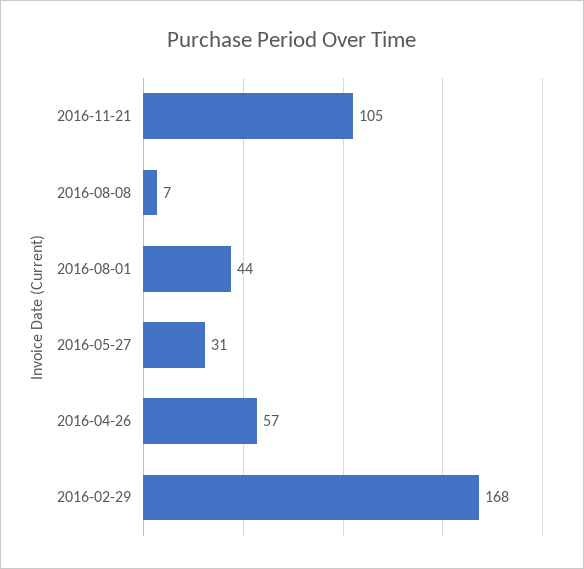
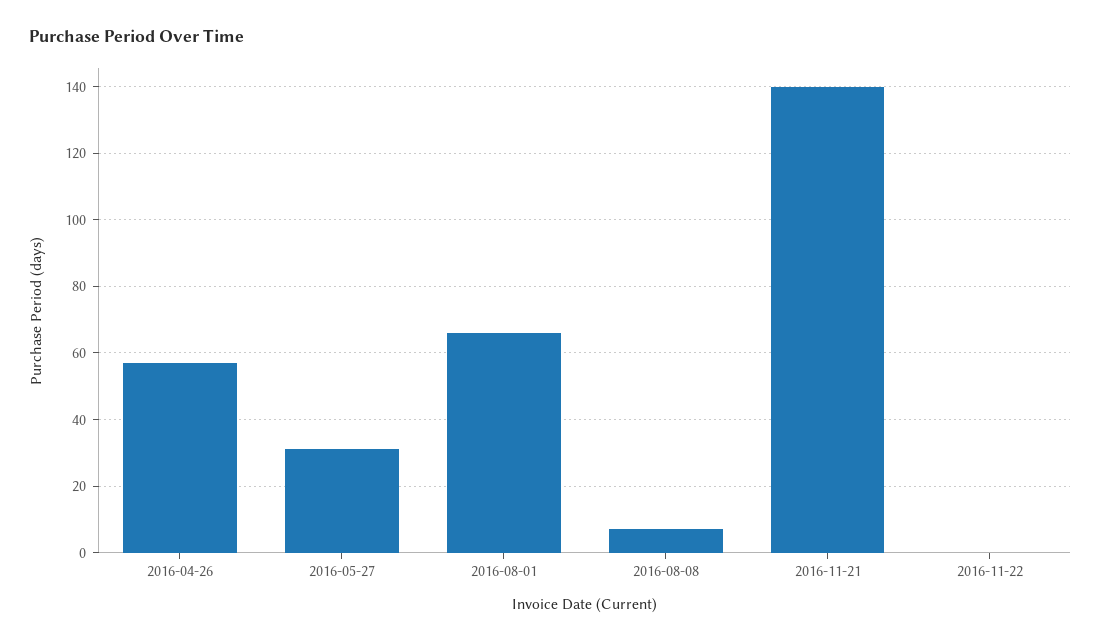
2016-11-21: 105 -> 140
2016-08-01: 44 -> 65
2016-02-29: 168 -> none
2016-11-22: none -> 0

